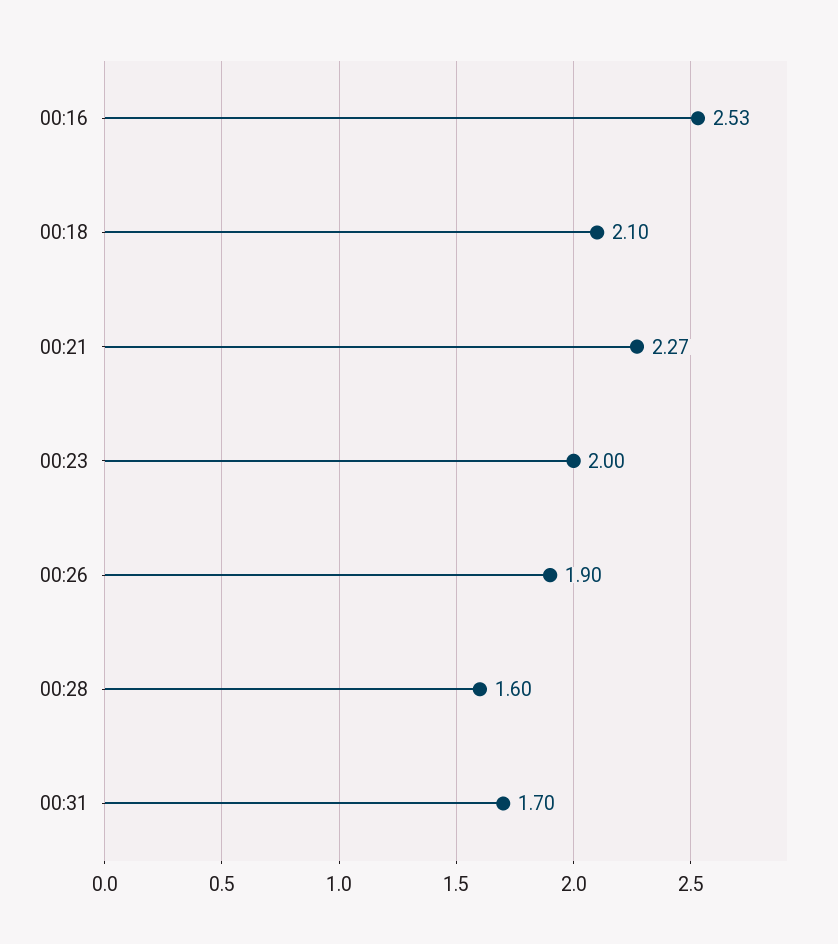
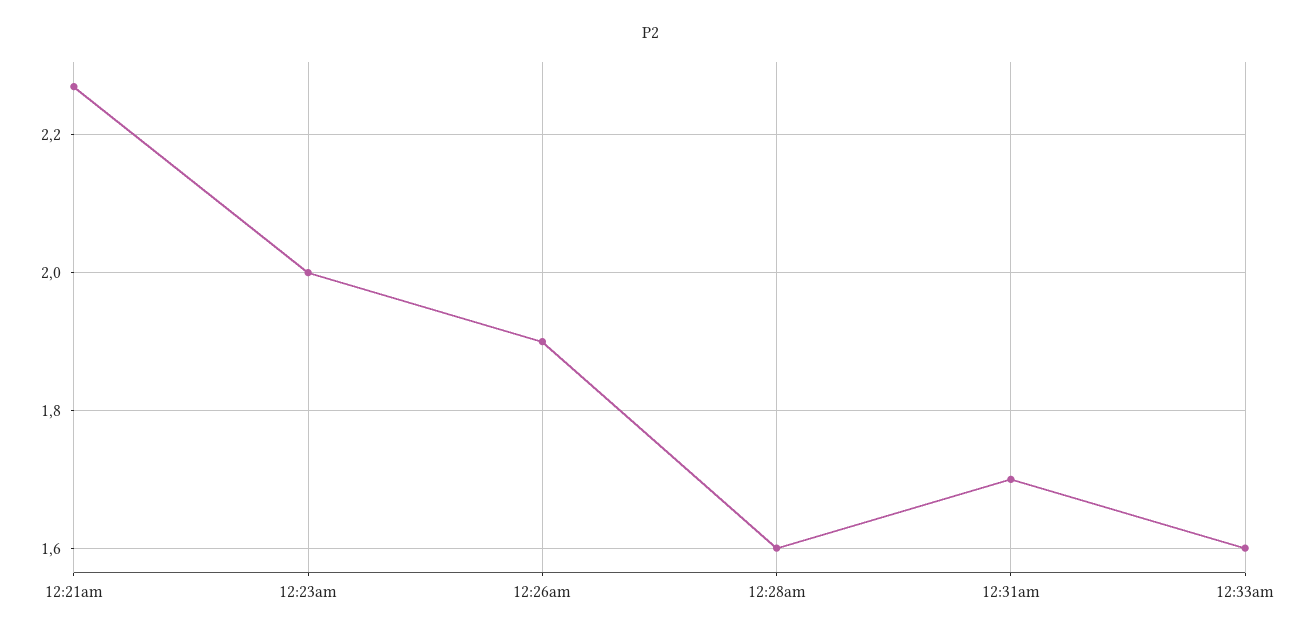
00:16: 2.53 -> none
00:18: 2.1 -> none
12:33am: none -> 1.6

